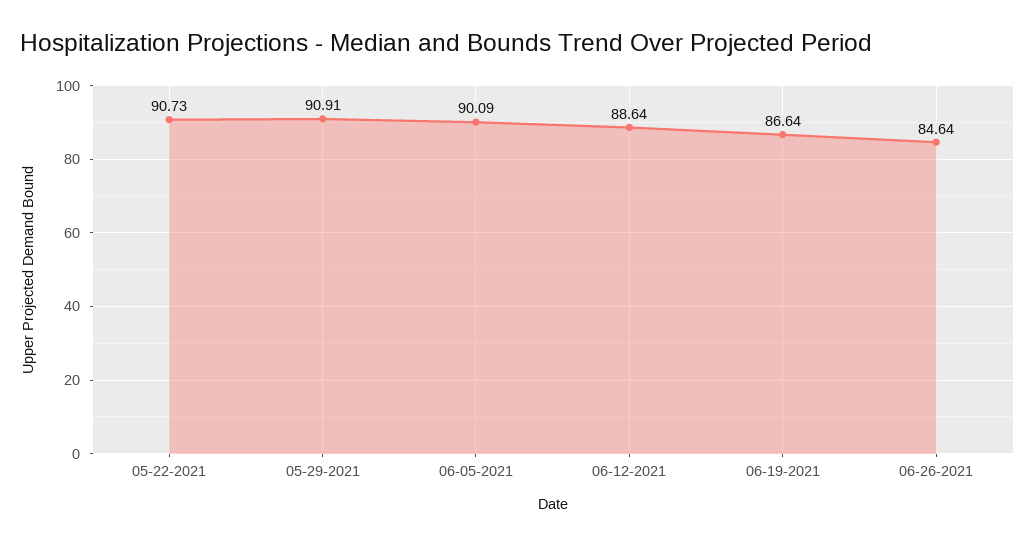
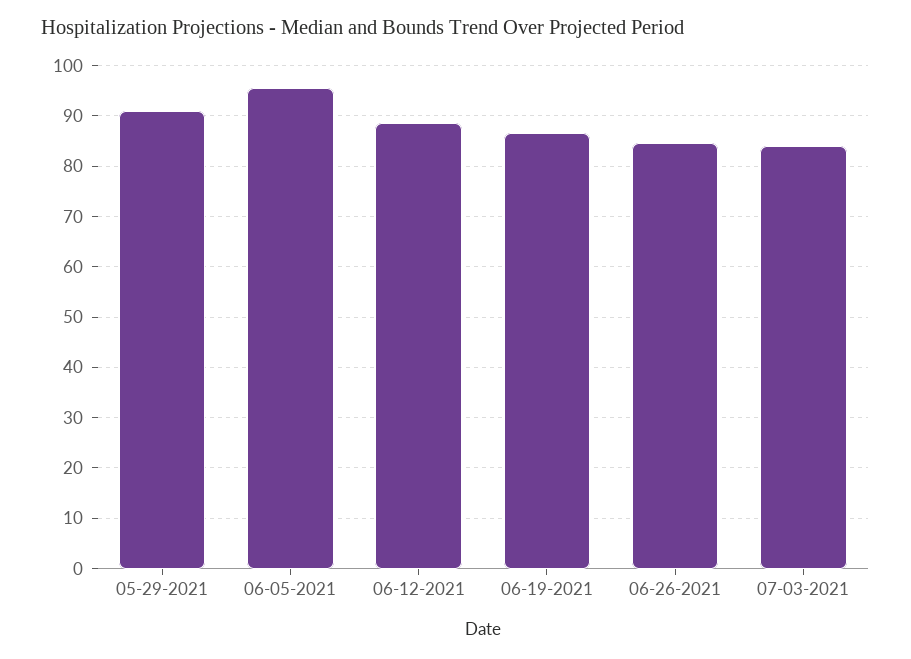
05-22-2021: 90.73 -> none
06-05-2021: 90.09 -> 96
07-03-2021: none -> 84

